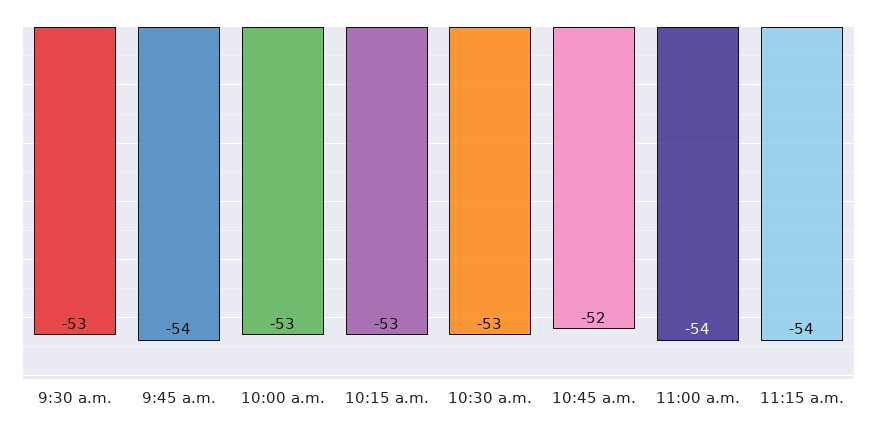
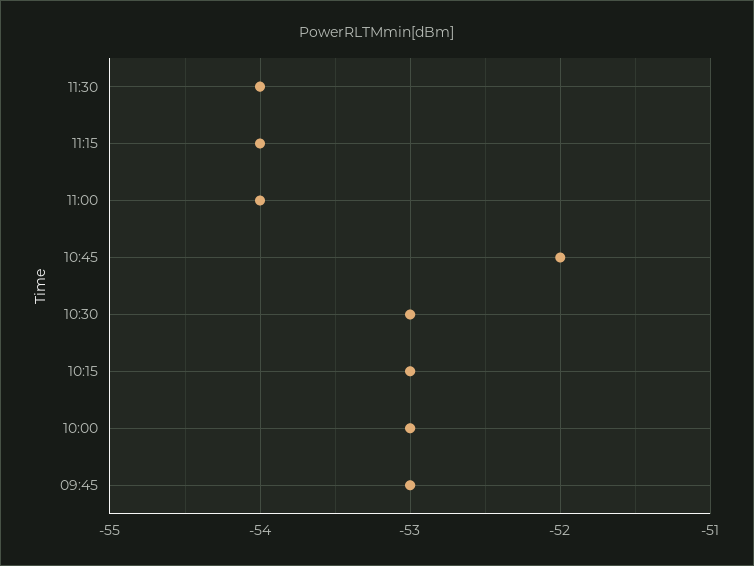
9:30 a.m.: -53 -> none
9:45 a.m.: -54 -> -53
11:30: none -> -54

